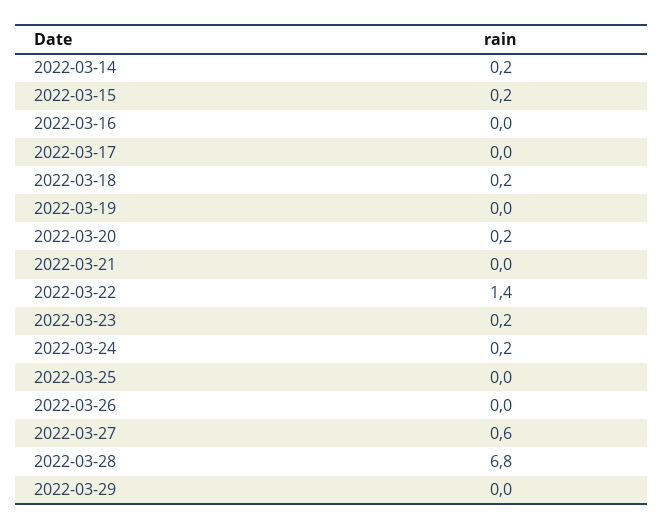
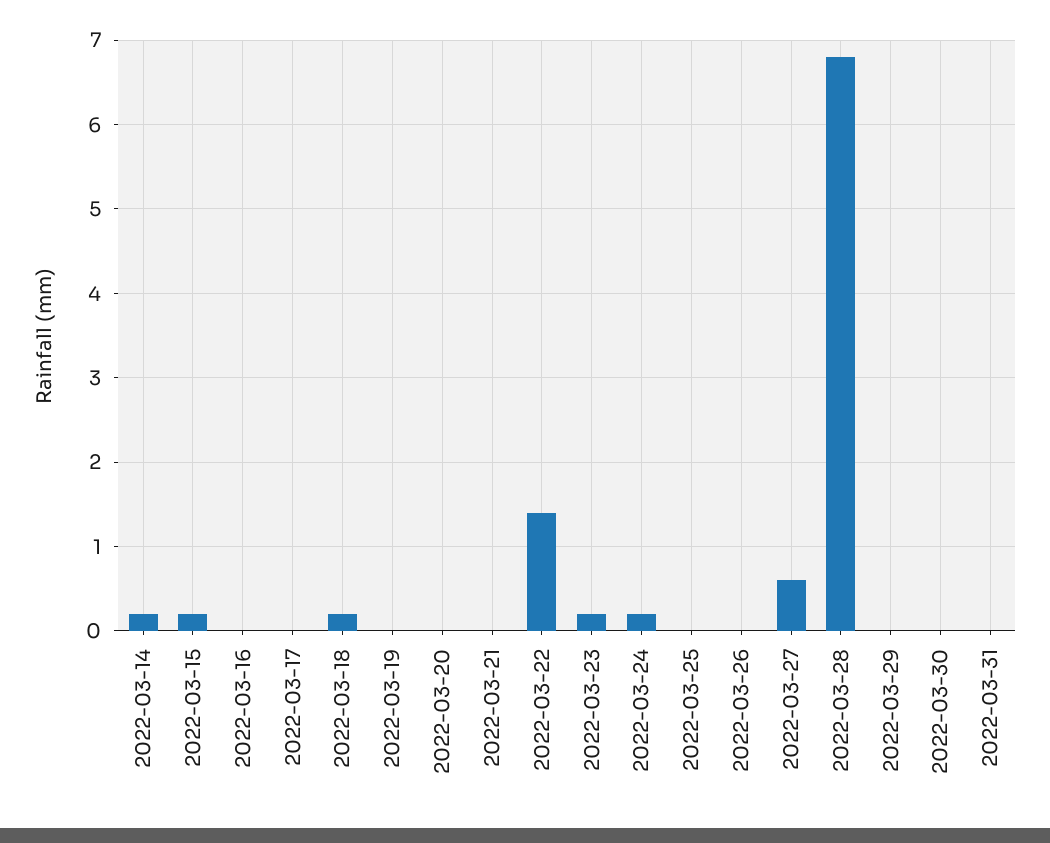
2022-03-20: 0.2 -> 0
2022-03-30: none -> 0
2022-03-31: none -> 0

